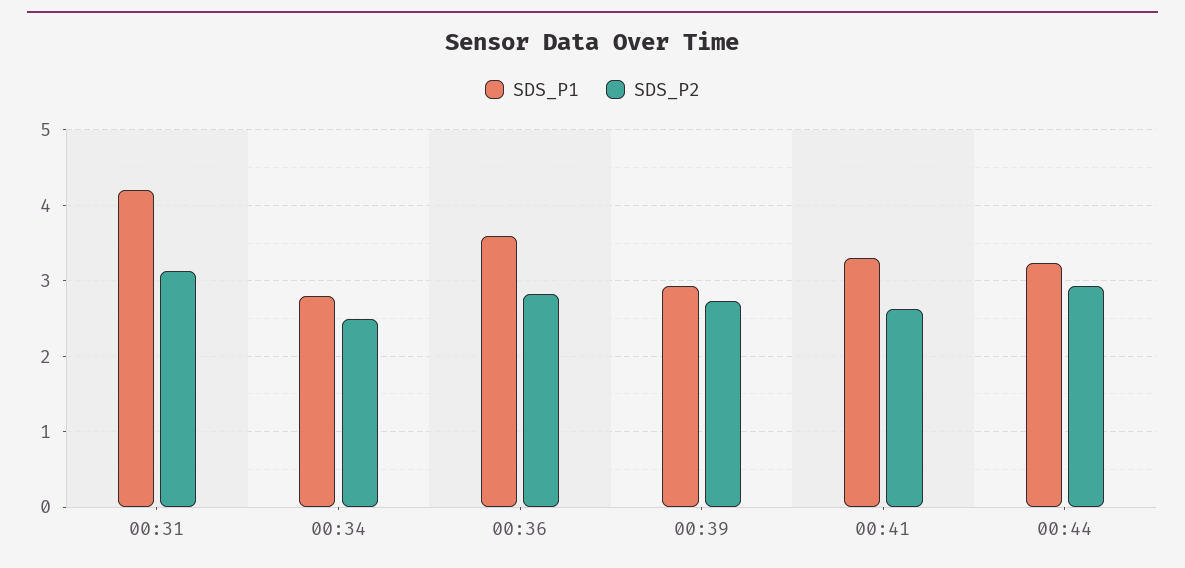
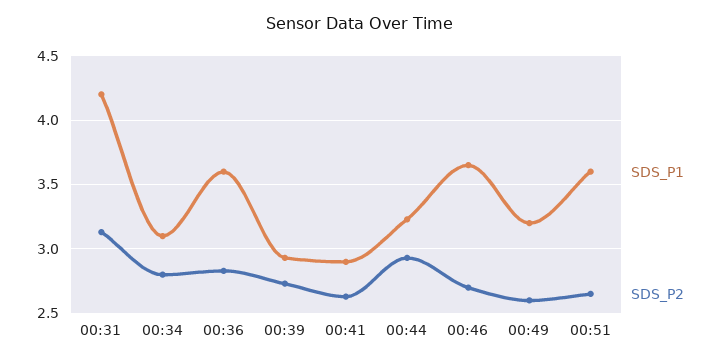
SDS_P1, 00:34: 2.8 -> 3.1
SDS_P2, 00:34: 2.5 -> 2.8
SDS_P1, 00:41: 3.3 -> 2.9
SDS_P1, 00:46: none -> 3.65
SDS_P2, 00:46: none -> 2.7
SDS_P1, 00:49: none -> 3.2
SDS_P2, 00:49: none -> 2.6
SDS_P1, 00:51: none -> 3.6
SDS_P2, 00:51: none -> 2.65

